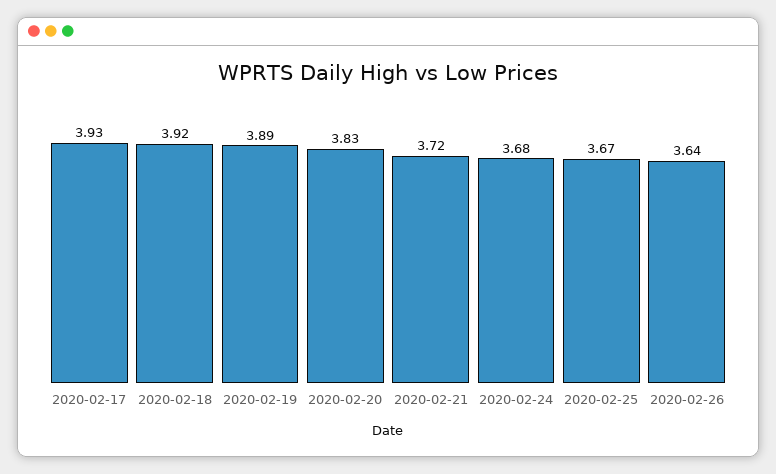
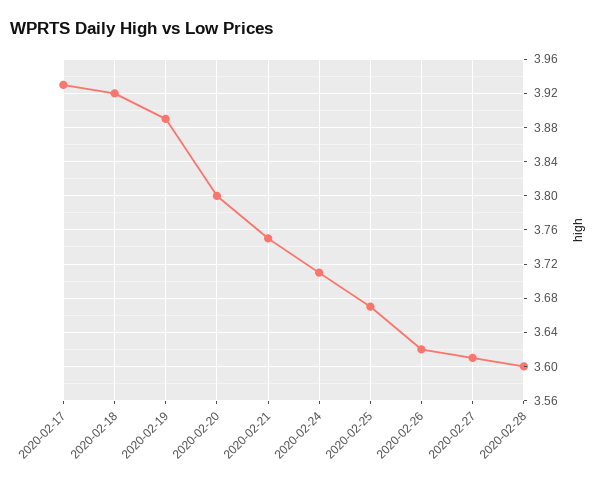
2020-02-20: 3.83 -> 3.8
2020-02-21: 3.72 -> 3.75
2020-02-24: 3.68 -> 3.71
2020-02-26: 3.64 -> 3.62
2020-02-27: none -> 3.61
2020-02-28: none -> 3.6

